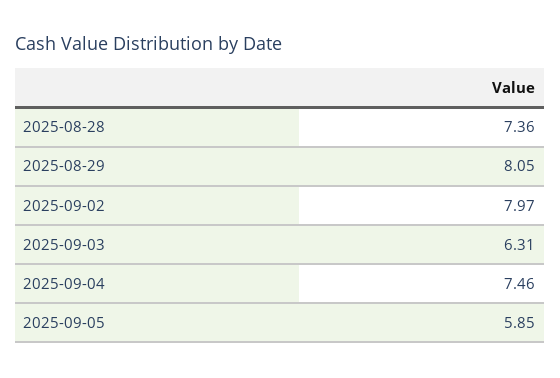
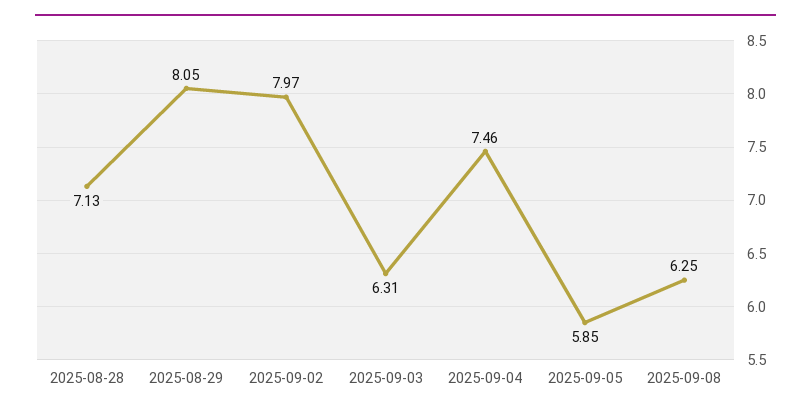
2025-08-28: 7.36 -> 7.13
2025-09-08: none -> 6.25

